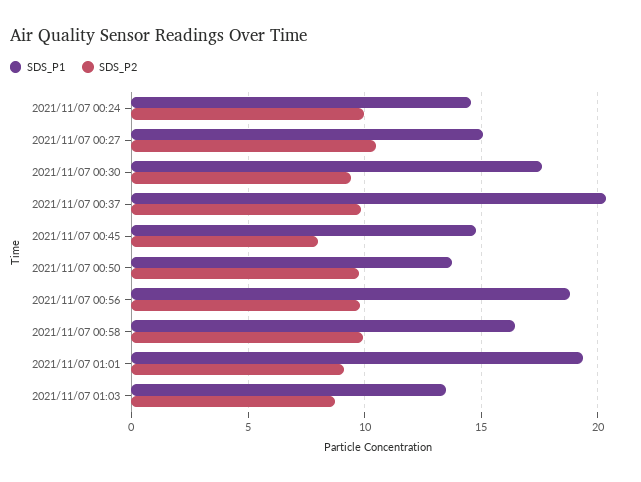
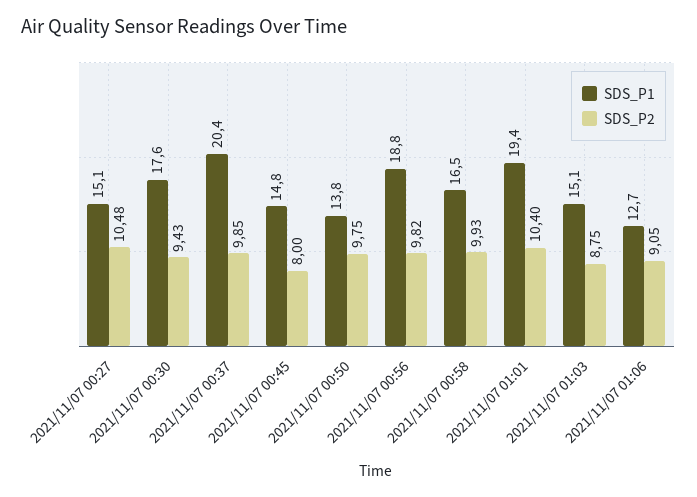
SDS_P1, 2021/11/07 00:24: 14.5 -> none
SDS_P2, 2021/11/07 00:24: 10 -> none
SDS_P2, 2021/11/07 01:01: 9 -> 10.4
SDS_P1, 2021/11/07 01:03: 13.5 -> 15.1
SDS_P1, 2021/11/07 01:06: none -> 12.7
SDS_P2, 2021/11/07 01:06: none -> 9.05

